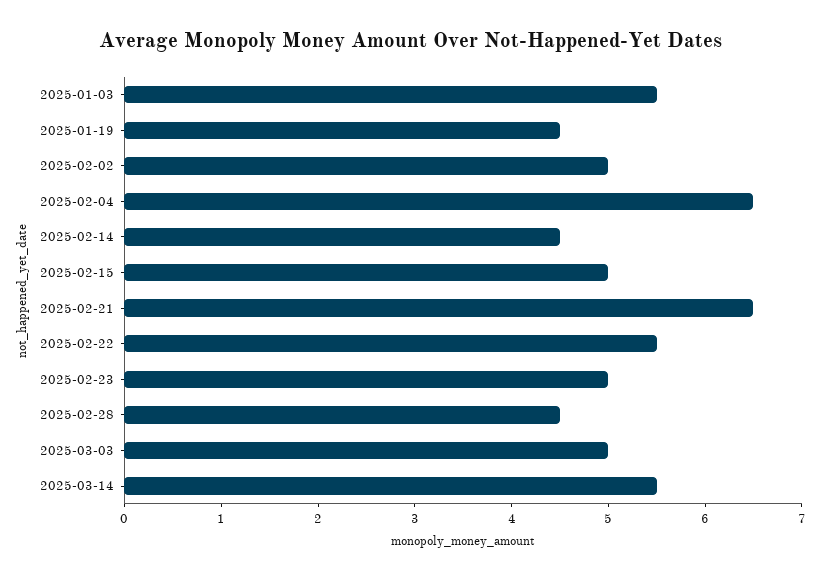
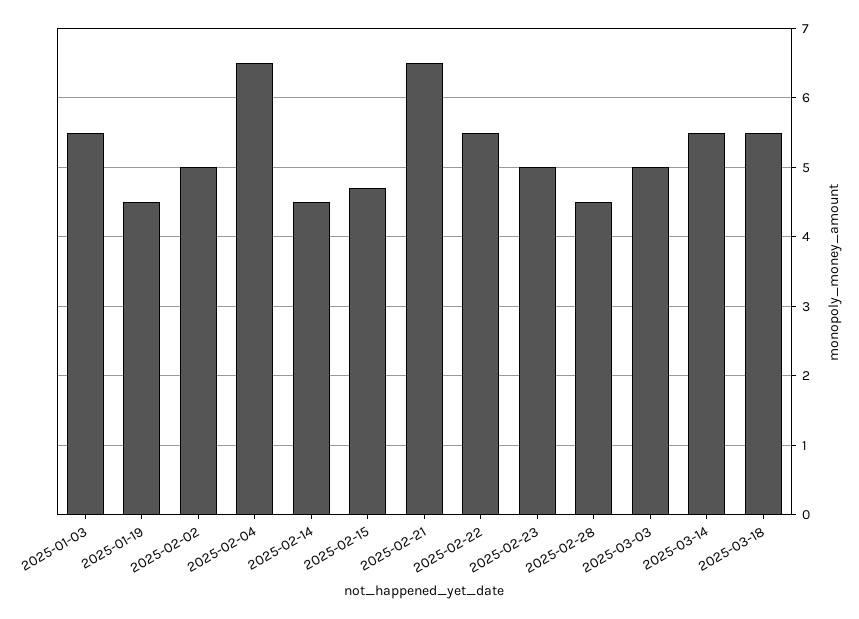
2025-02-15: 5 -> 4.7
2025-03-18: none -> 5.5

